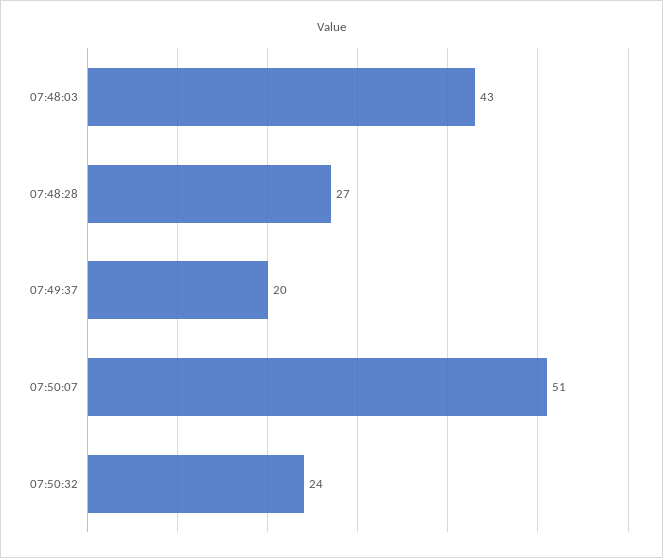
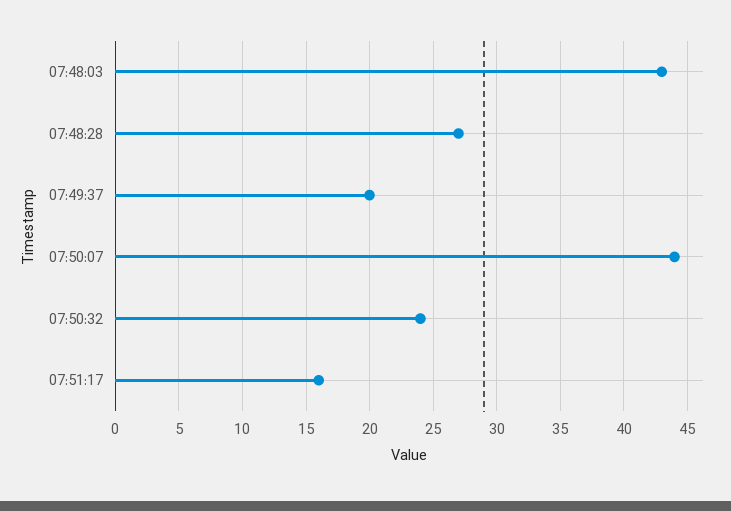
07:50:07: 51 -> 44
07:51:17: none -> 16

